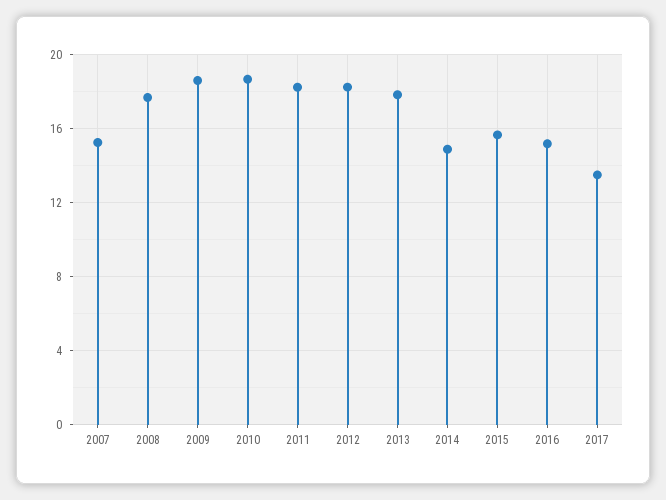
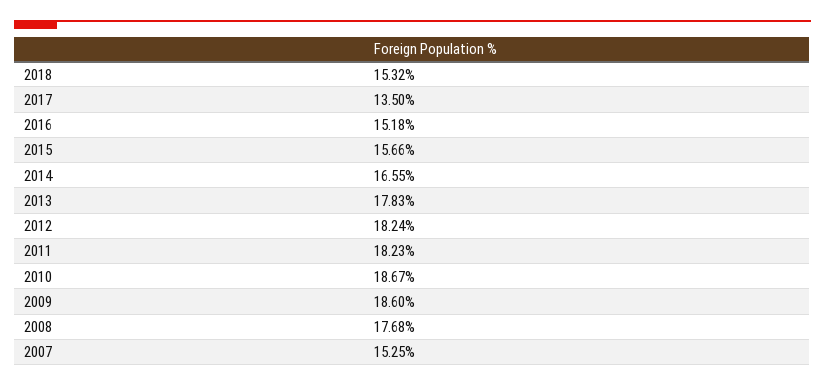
2014: 15 -> 16.55
2018: none -> 15.32

